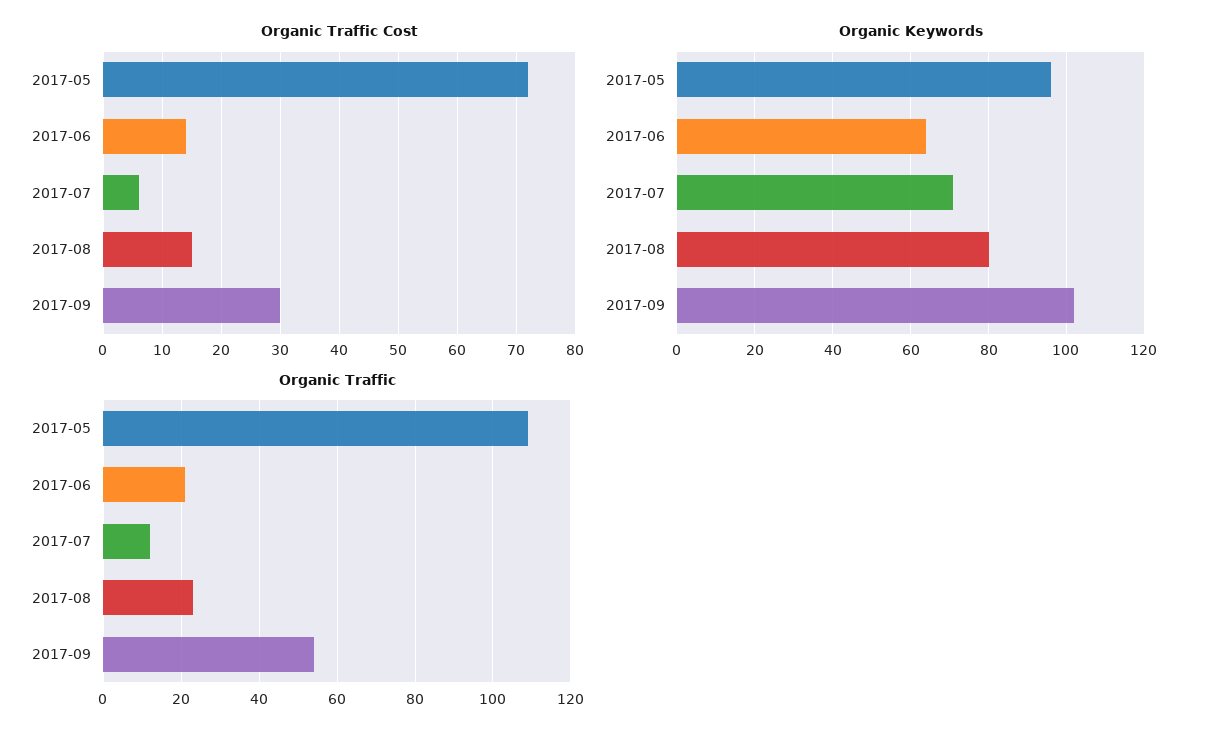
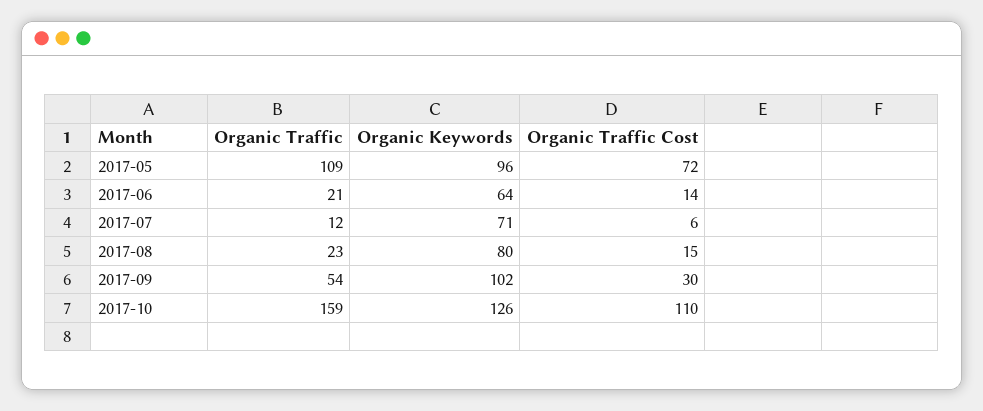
Organic Traffic, 2017-10: none -> 159
Organic Keywords, 2017-10: none -> 126
Organic Traffic Cost, 2017-10: none -> 110

